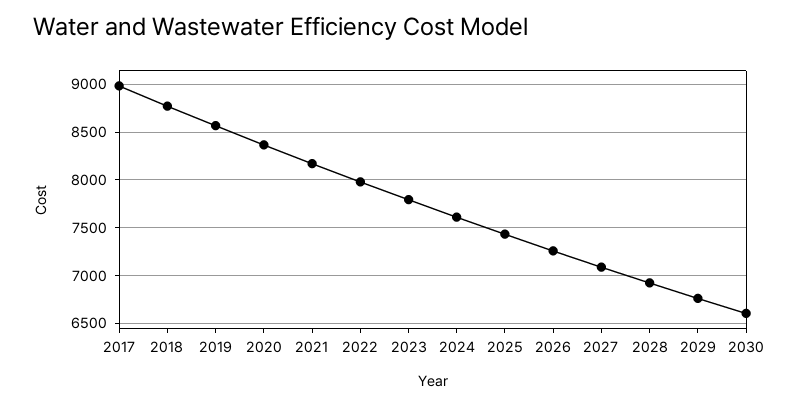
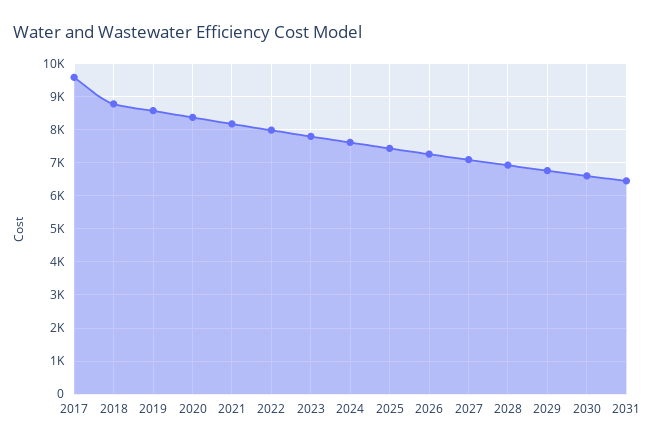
2017: 9000 -> 9600
2031: none -> 6400

